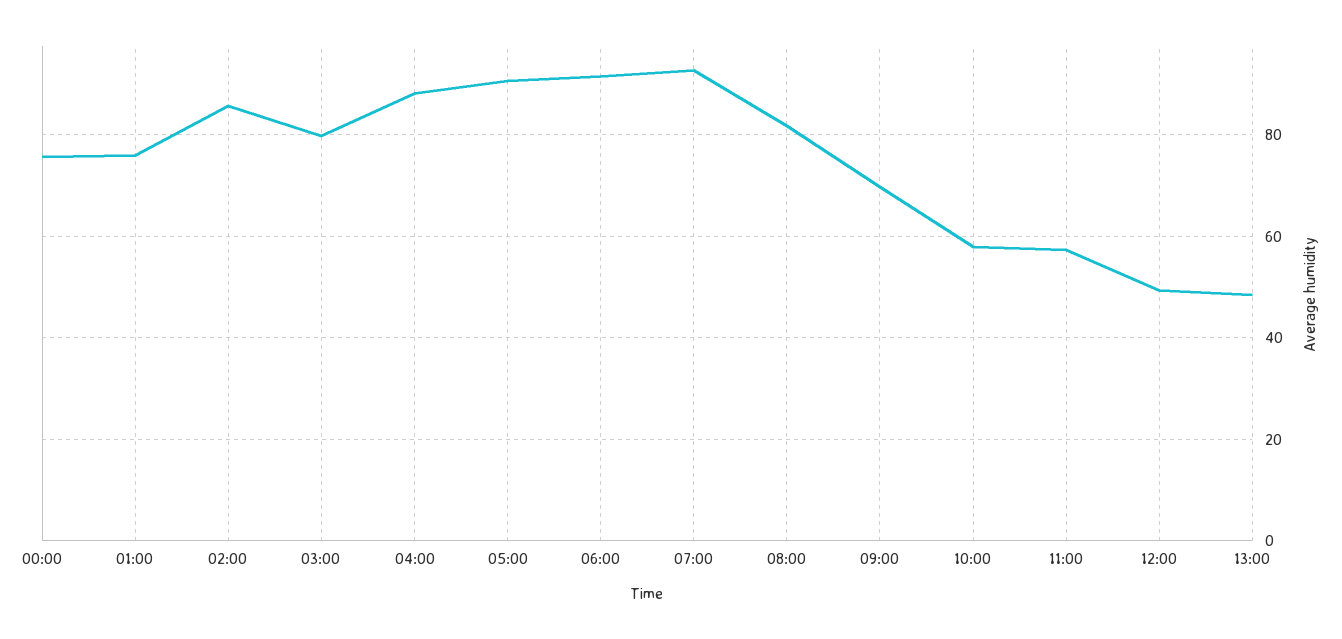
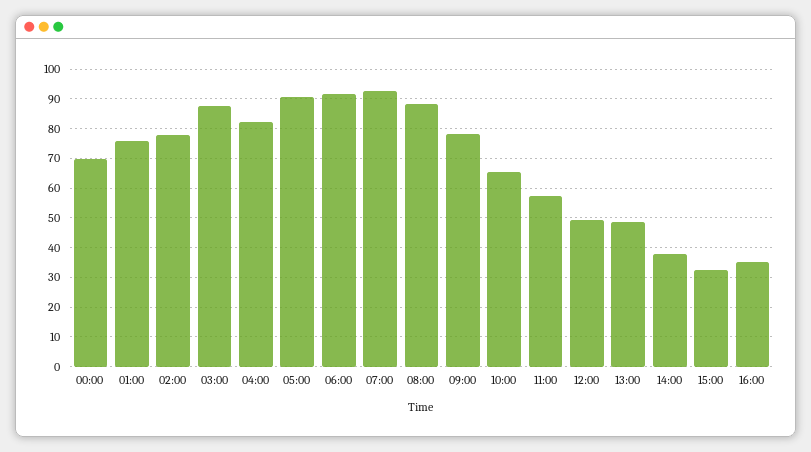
00:00: 76 -> 70
02:00: 86 -> 77.5
03:00: 80 -> 87.5
04:00: 88 -> 82.5
08:00: 82 -> 87.5
09:00: 70 -> 77.5
10:00: 58 -> 65
14:00: none -> 37.5
15:00: none -> 32.5
16:00: none -> 35

